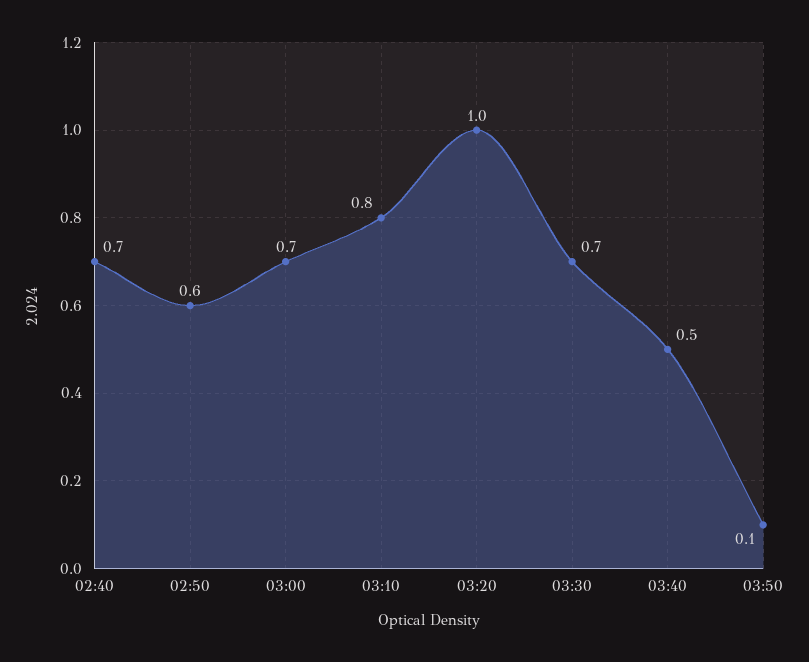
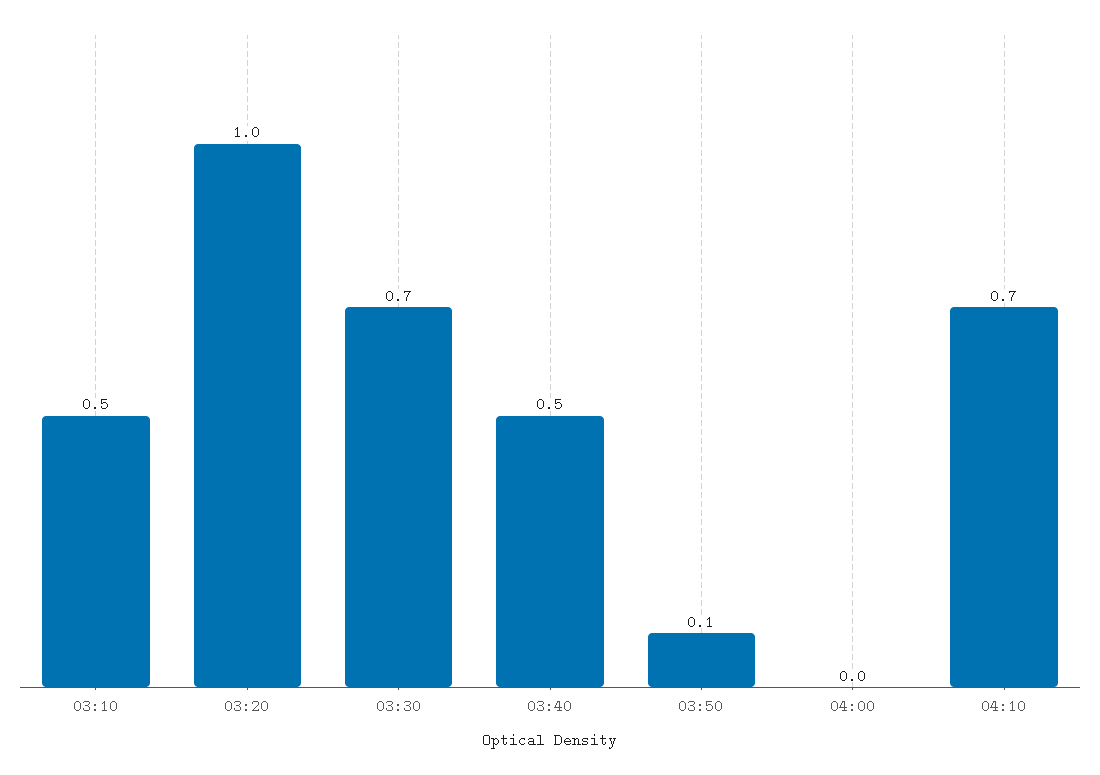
02:40: 0.7 -> none
02:50: 0.6 -> none
03:00: 0.7 -> none
03:10: 0.8 -> 0.5
04:00: none -> 0
04:10: none -> 0.7

